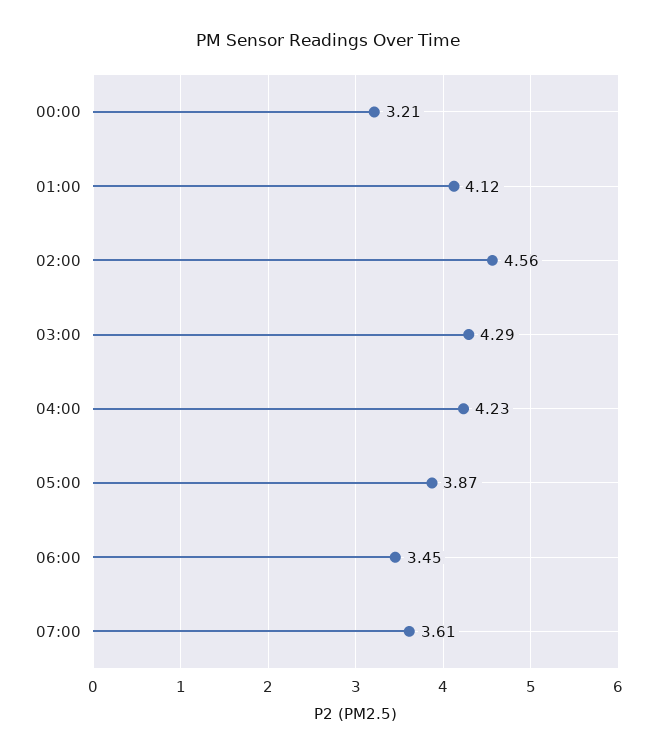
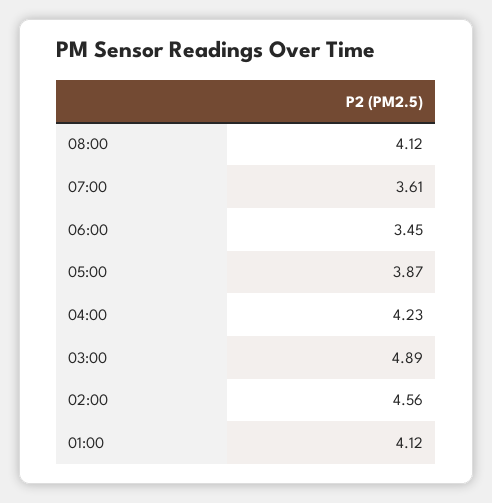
00:00: 3.21 -> none
03:00: 4.29 -> 4.89
08:00: none -> 4.12

